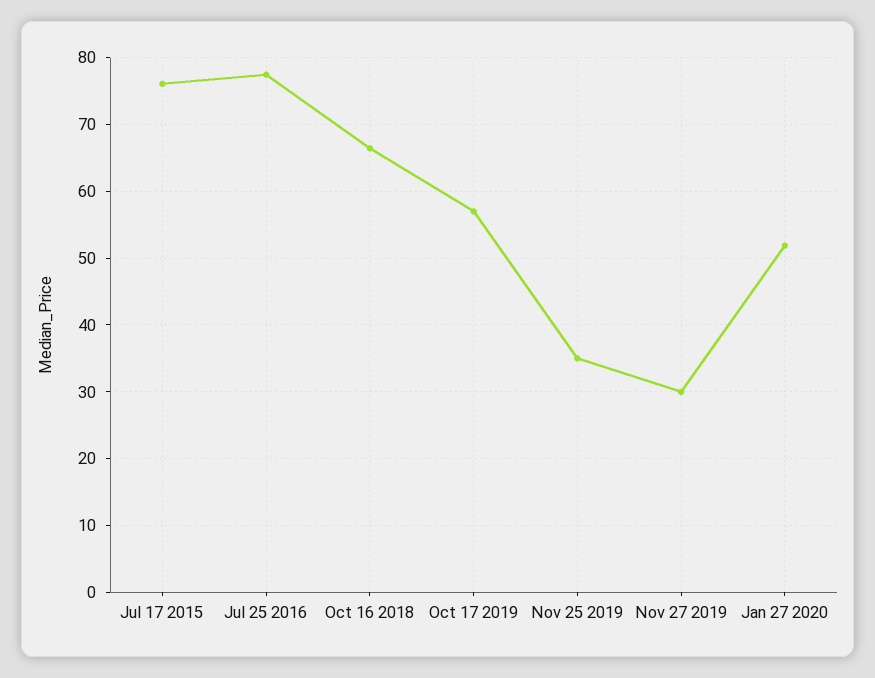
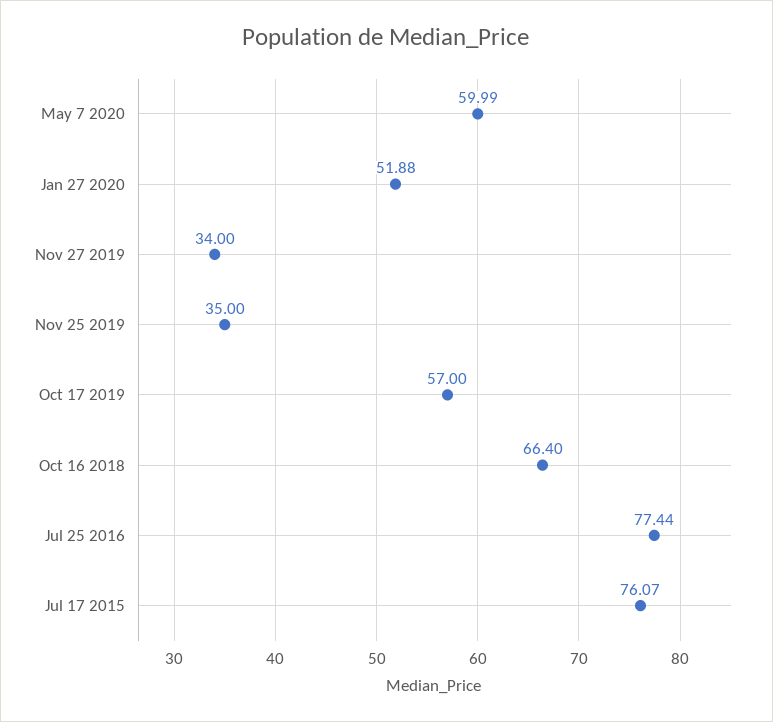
Nov 27 2019: 30 -> 34
May 7 2020: none -> 59.99

